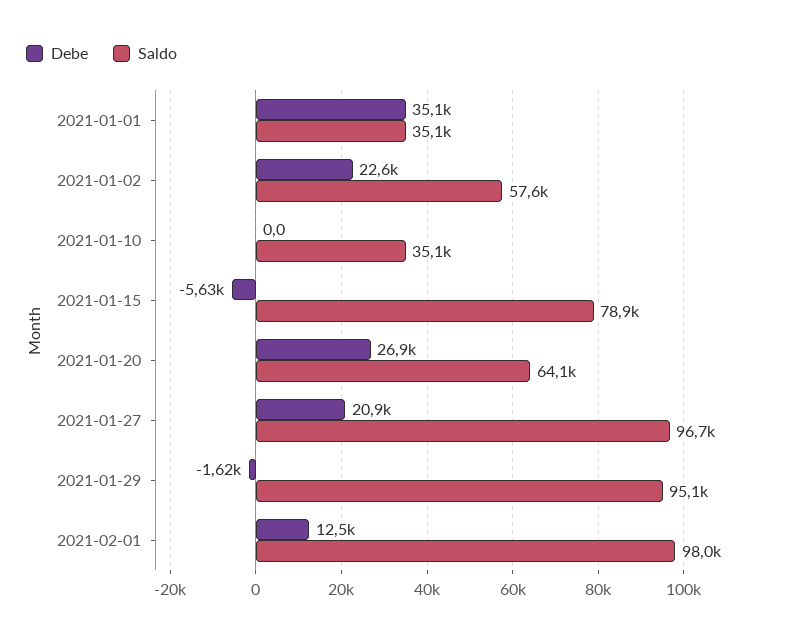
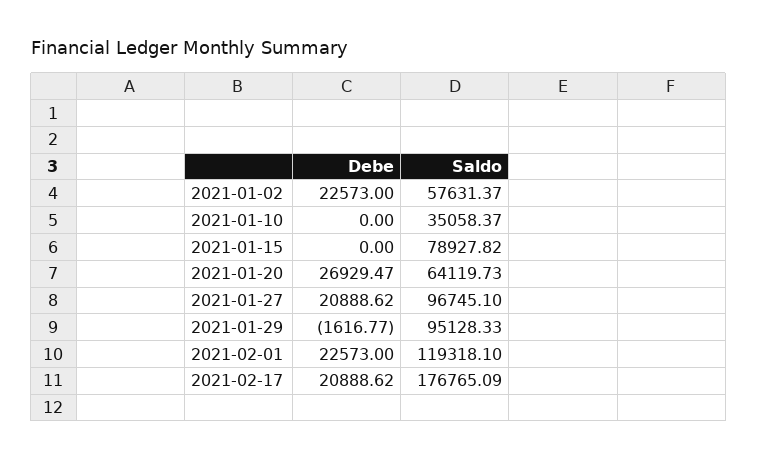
Debe, 2021-01-01: 35100 -> none
Saldo, 2021-01-01: 35100 -> none
Debe, 2021-01-15: -5630 -> 0
Debe, 2021-02-01: 12500 -> 22573
Saldo, 2021-02-01: 98000 -> 119318.1
Debe, 2021-02-17: none -> 20888.62
Saldo, 2021-02-17: none -> 176765.09

